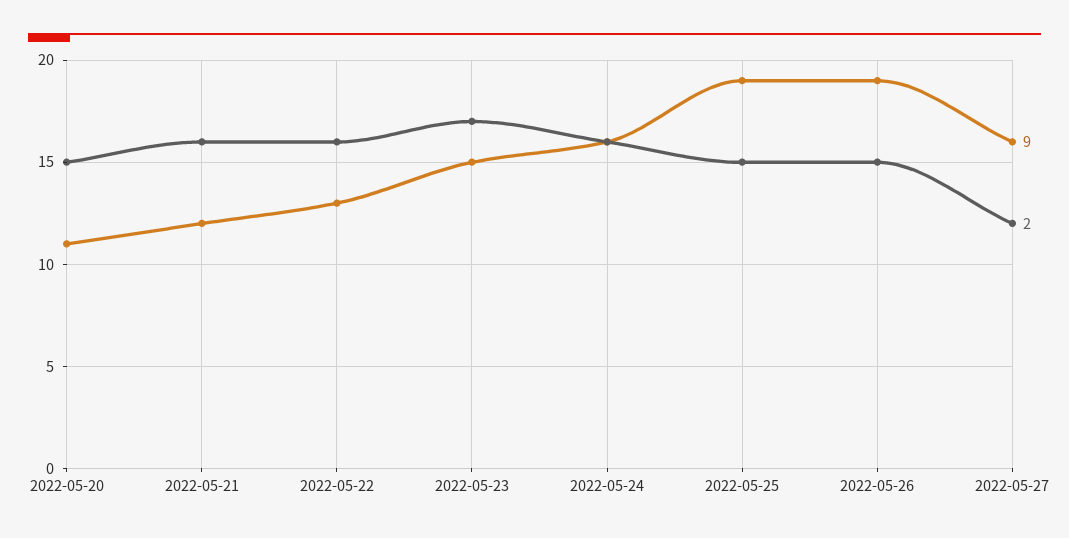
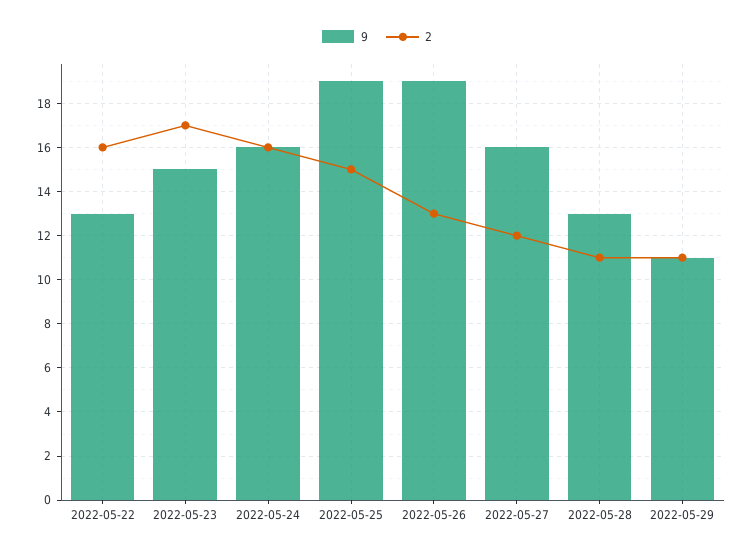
9, 2022-05-20: 11 -> none
2, 2022-05-20: 15 -> none
9, 2022-05-21: 12 -> none
2, 2022-05-21: 16 -> none
2, 2022-05-26: 15 -> 13
9, 2022-05-28: none -> 13
2, 2022-05-28: none -> 11
9, 2022-05-29: none -> 11
2, 2022-05-29: none -> 11

